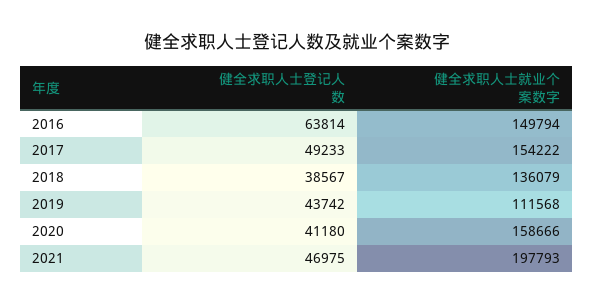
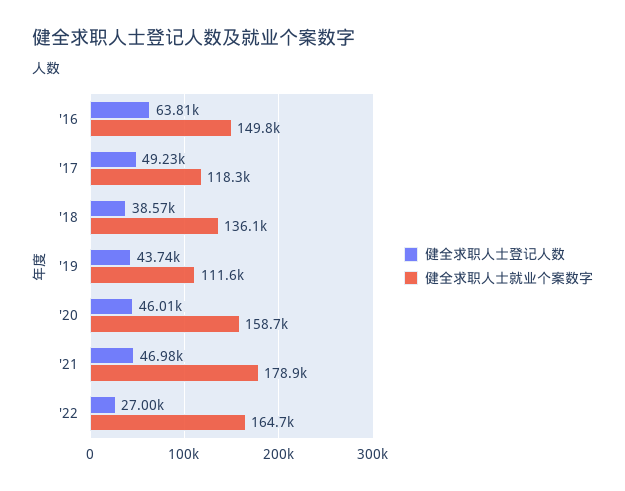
健全求职人士就业个案数字, 2017: 154222 -> 118300
健全求职人士登记人数, 2020: 41180 -> 46010
健全求职人士就业个案数字, 2021: 197793 -> 178900
健全求职人士登记人数, '22: none -> 27000
健全求职人士就业个案数字, '22: none -> 164700

